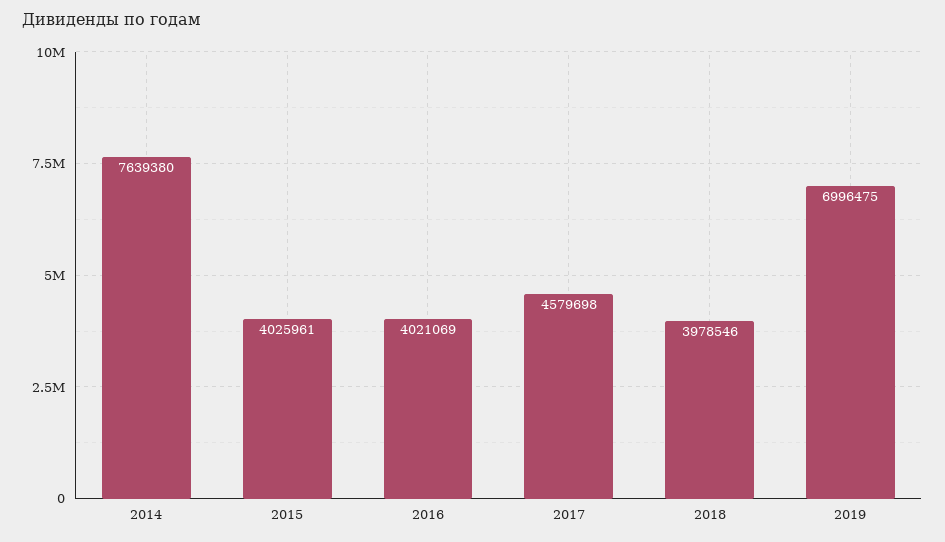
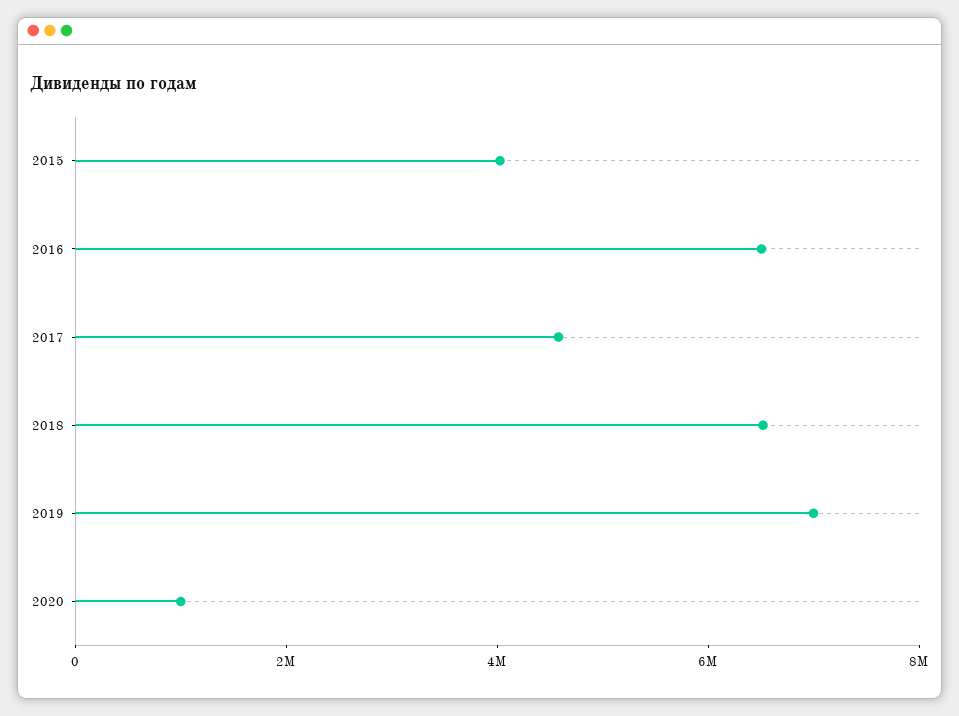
2014: 7639380 -> none
2016: 4021069 -> 6500000
2018: 3978546 -> 6500000
2020: none -> 1000000

